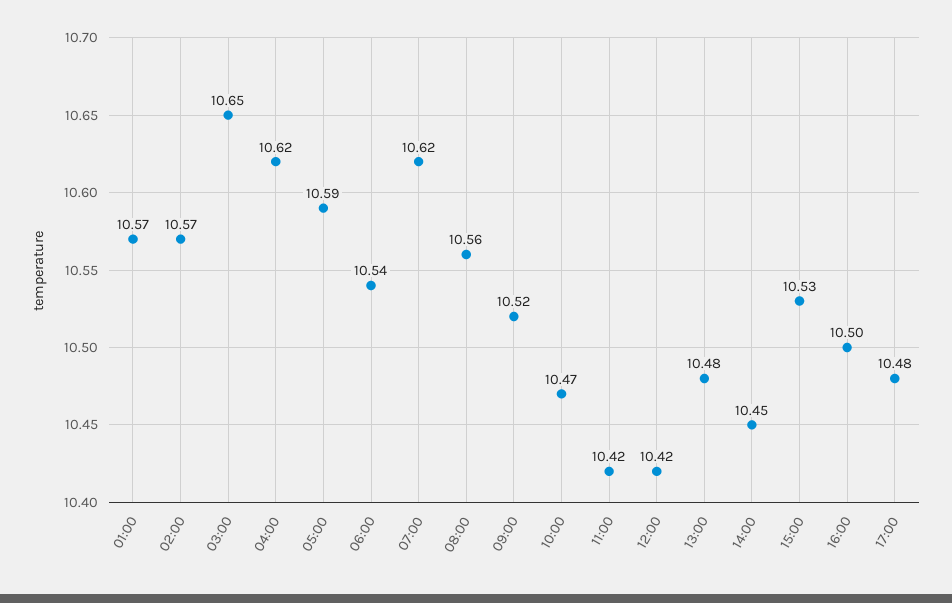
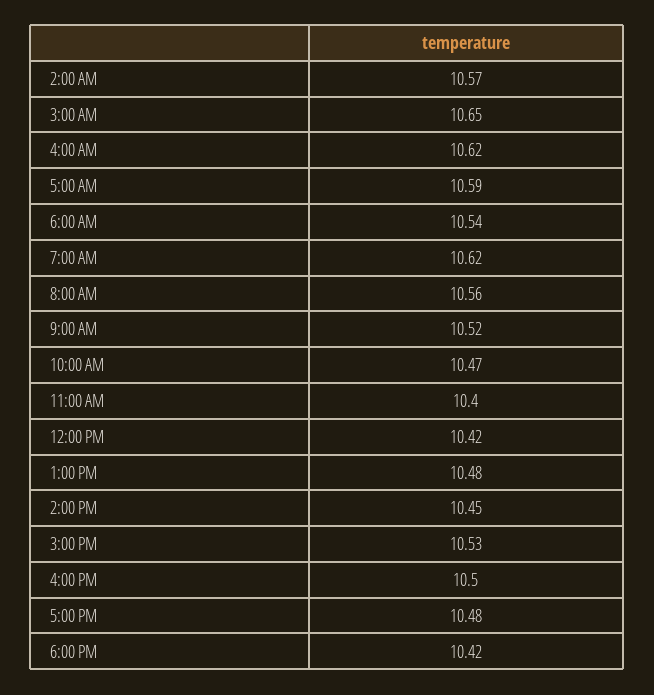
01:00: 10.57 -> none
11:00: 10.42 -> 10.4
6:00 PM: none -> 10.42

